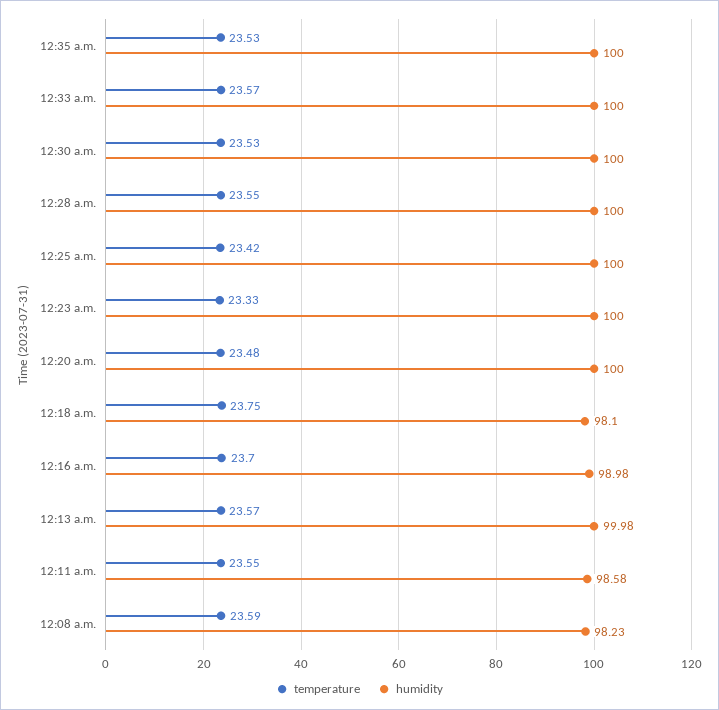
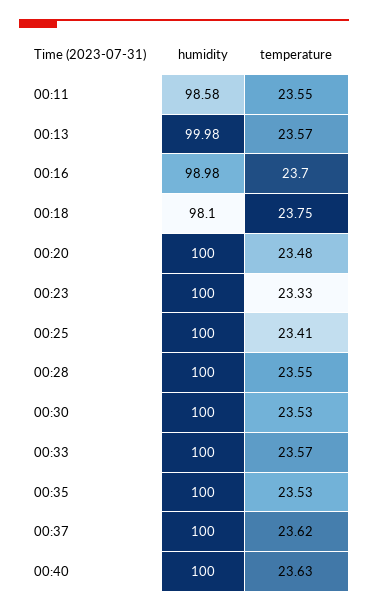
temperature, 12:25 a.m.: 23.42 -> 23.41
temperature, 12:08 a.m.: 23.59 -> none
humidity, 12:08 a.m.: 98.23 -> none
humidity, 00:37: none -> 100
temperature, 00:37: none -> 23.62
humidity, 00:40: none -> 100
temperature, 00:40: none -> 23.63

